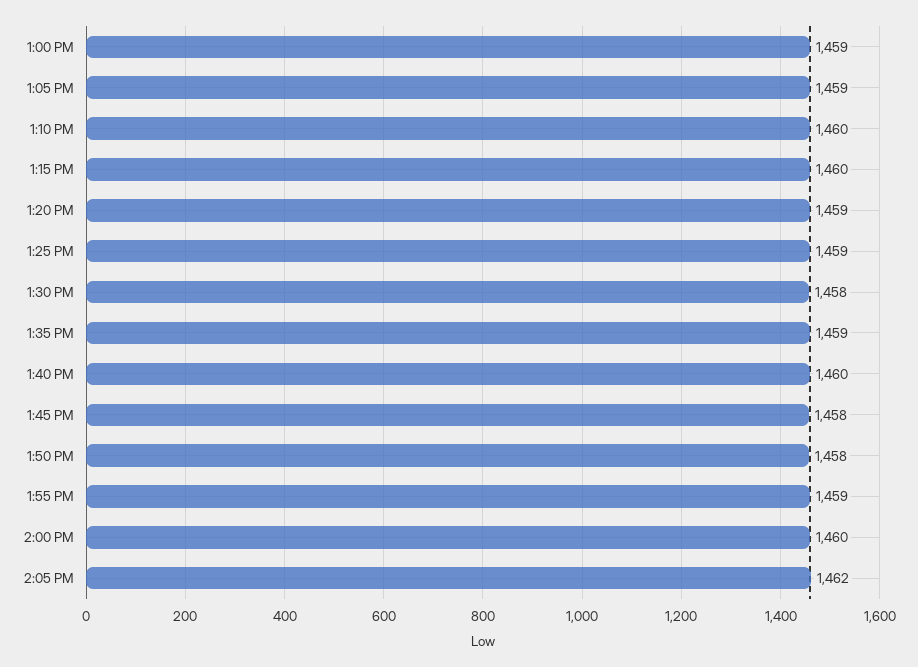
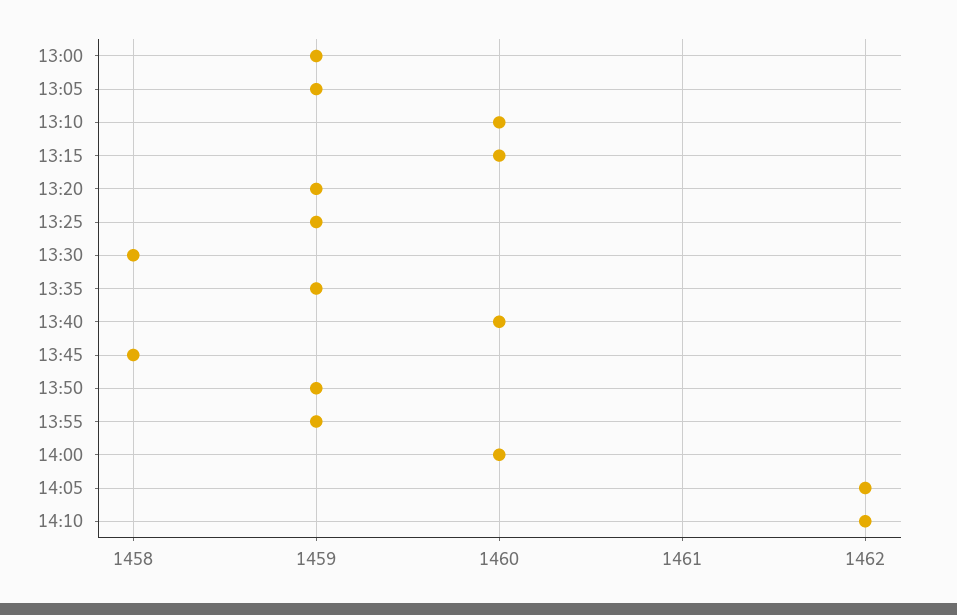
1:50 PM: 1458 -> 1459
14:10: none -> 1462

